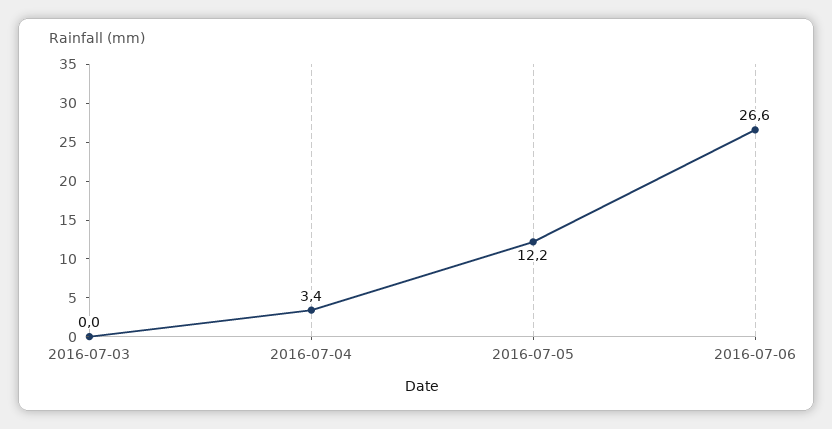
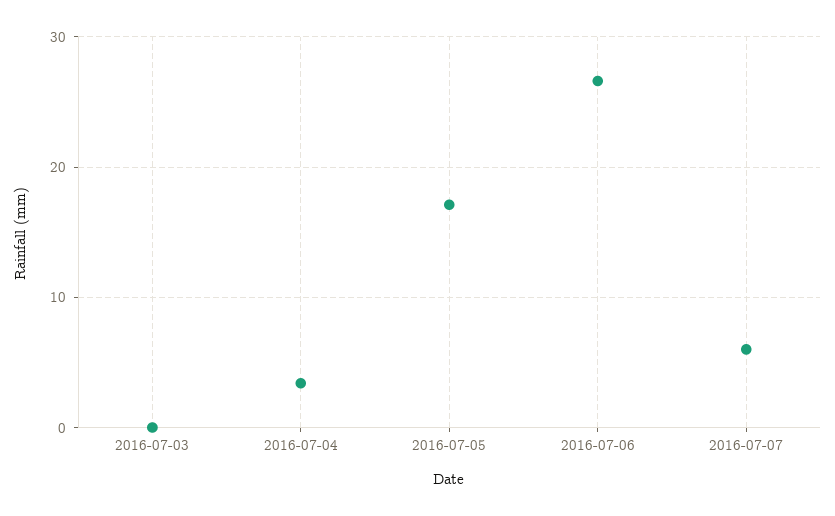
2016-07-05: 12.2 -> 17
2016-07-07: none -> 6

